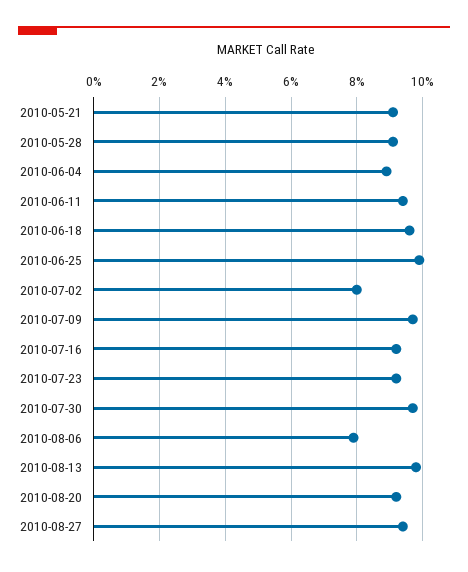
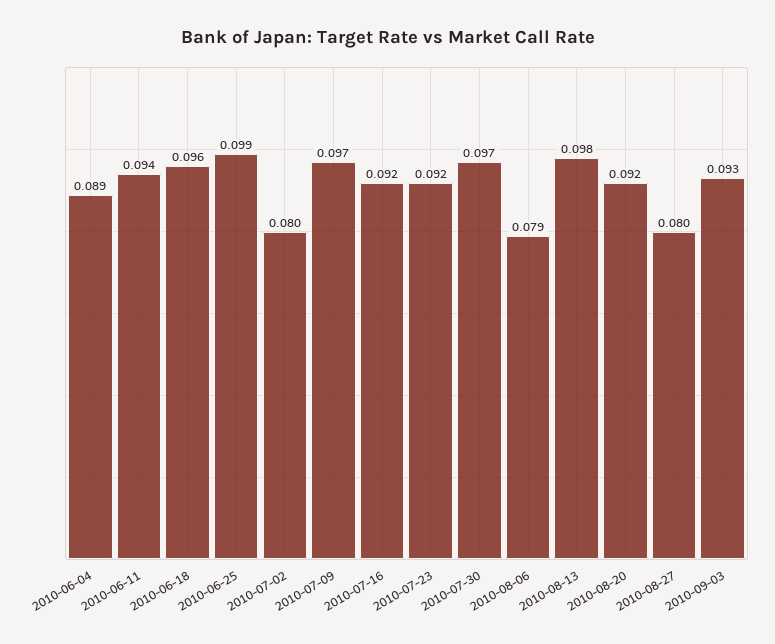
2010-05-21: 0.09 -> none
2010-05-28: 0.09 -> none
2010-08-27: 0.095 -> 0.08
2010-09-03: none -> 0.093

